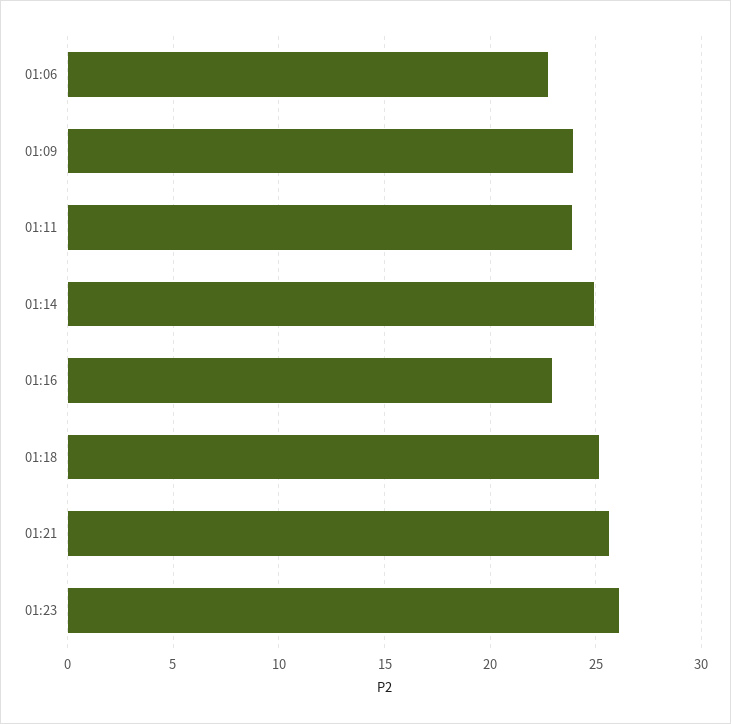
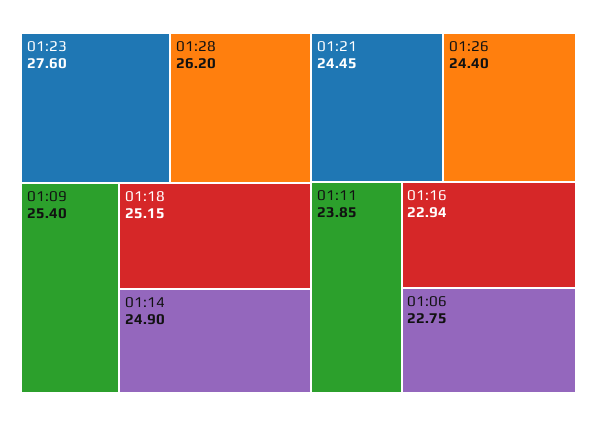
01:09: 24 -> 25.4
01:21: 25.5 -> 24.45
01:23: 26 -> 27.6
01:28: none -> 26.2
01:26: none -> 24.4

